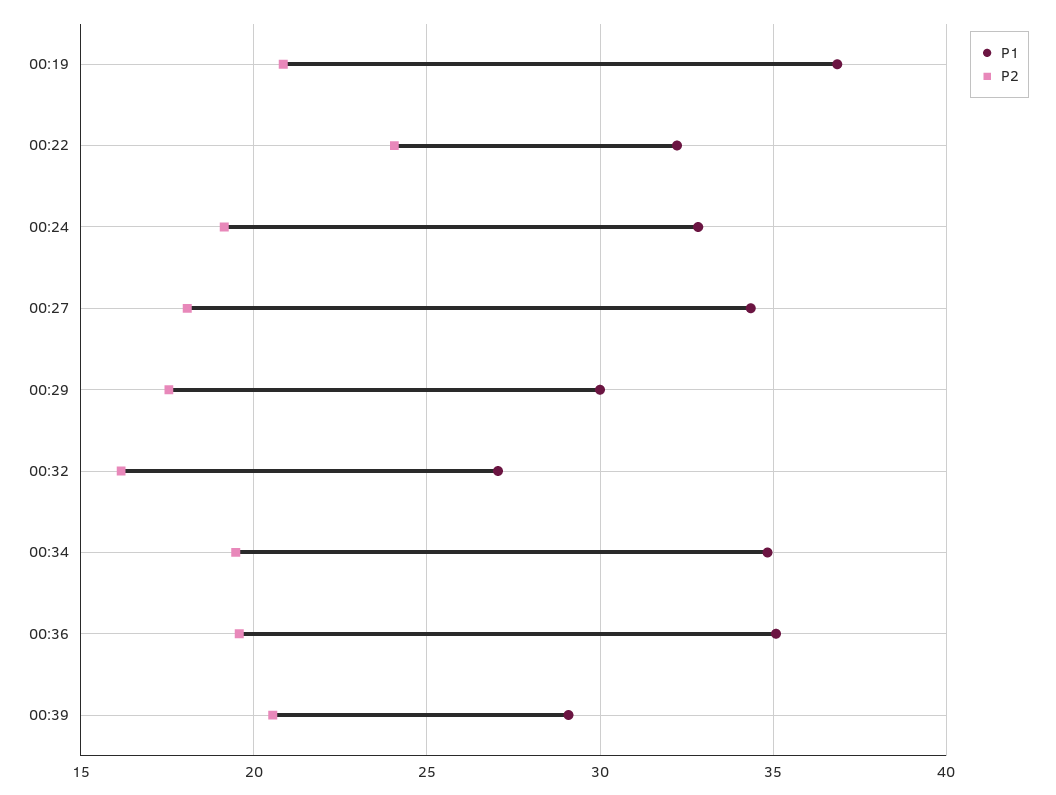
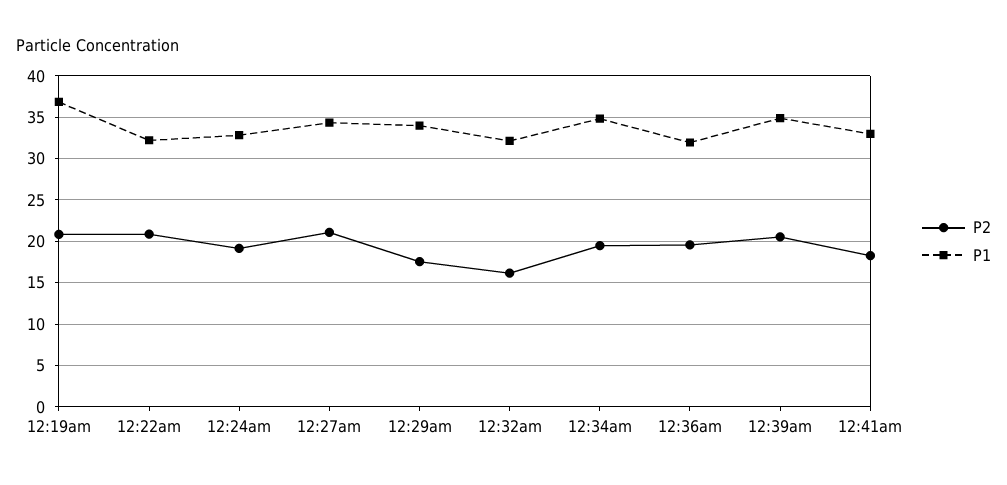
P2, 00:22: 24 -> 21
P2, 00:27: 18 -> 21
P1, 00:29: 30 -> 34
P1, 00:32: 27 -> 32
P1, 00:36: 35 -> 32
P1, 00:39: 29 -> 35
P2, 12:41am: none -> 18
P1, 12:41am: none -> 33

